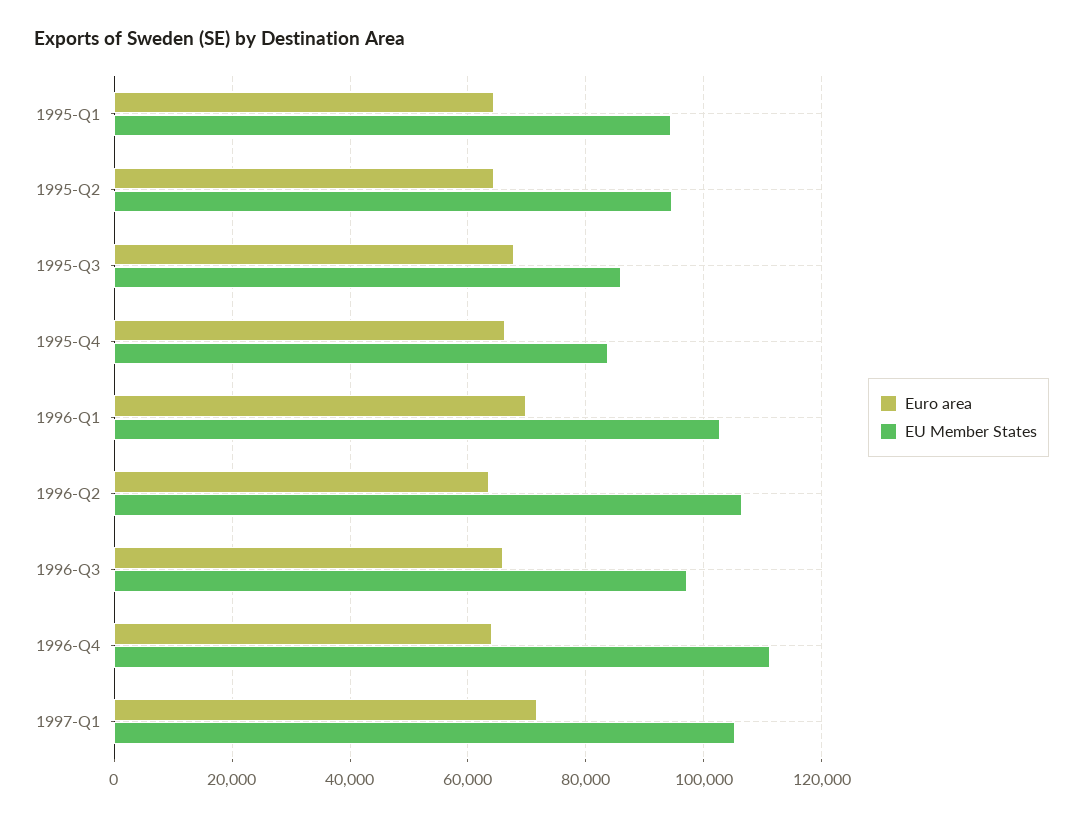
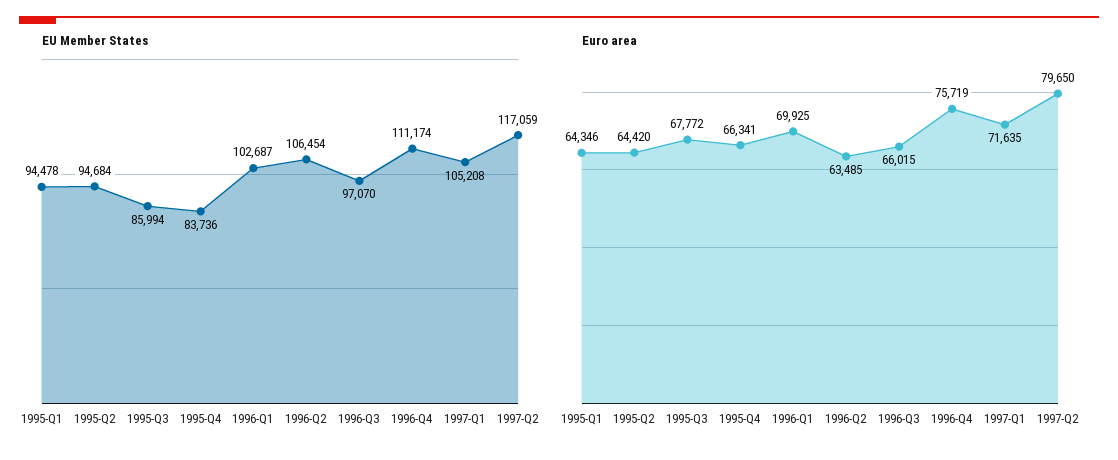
Euro area, 1996-Q4: 64000 -> 75719
EU Member States, 1997-Q2: none -> 117059
Euro area, 1997-Q2: none -> 79650

